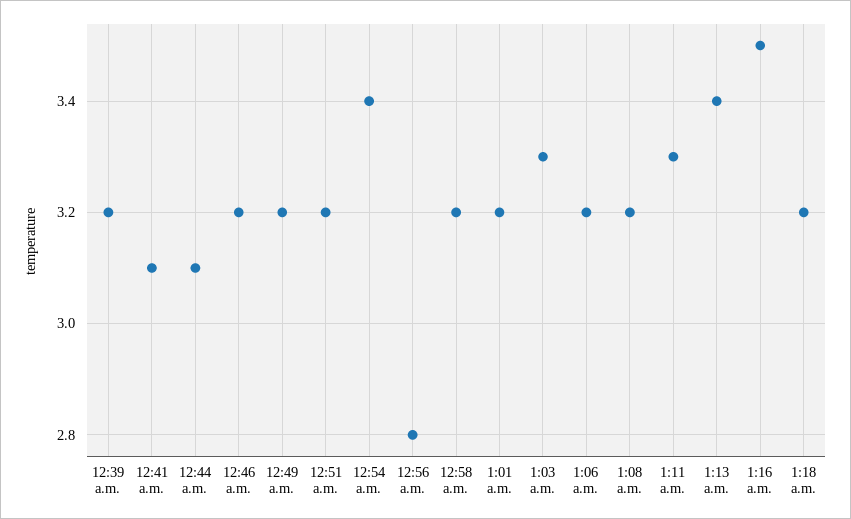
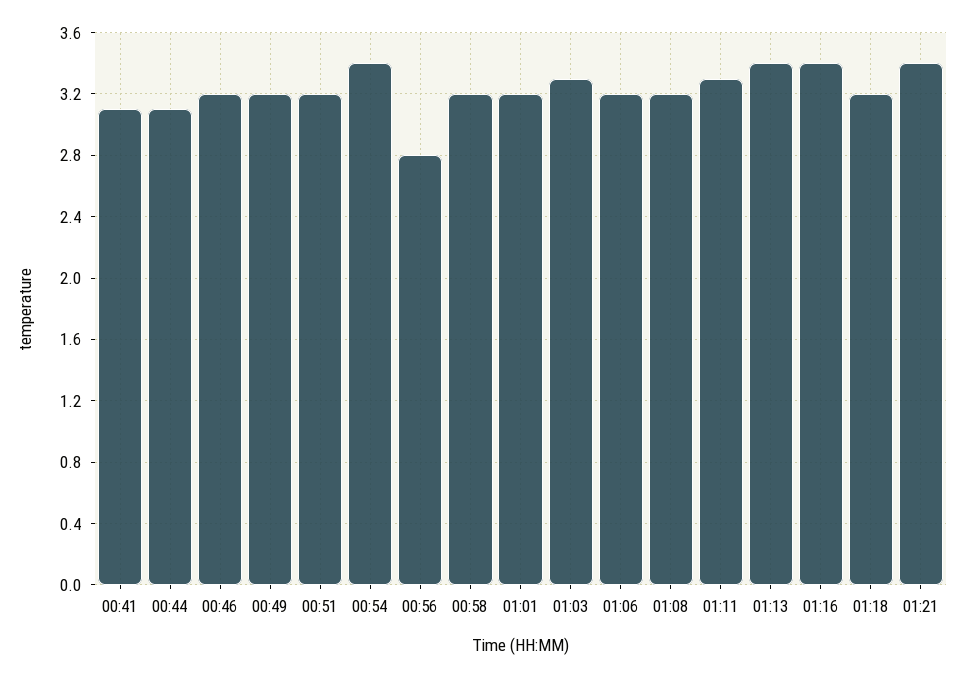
12:39 a.m.: 3.2 -> none
1:16 a.m.: 3.5 -> 3.4
01:21: none -> 3.4

